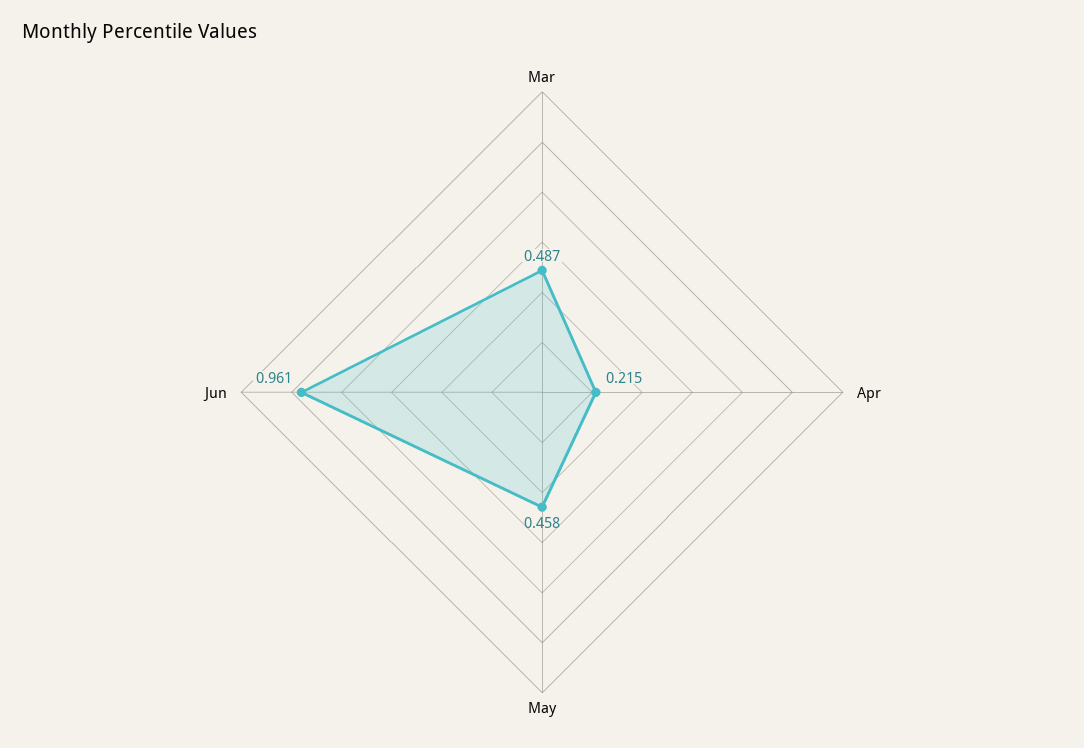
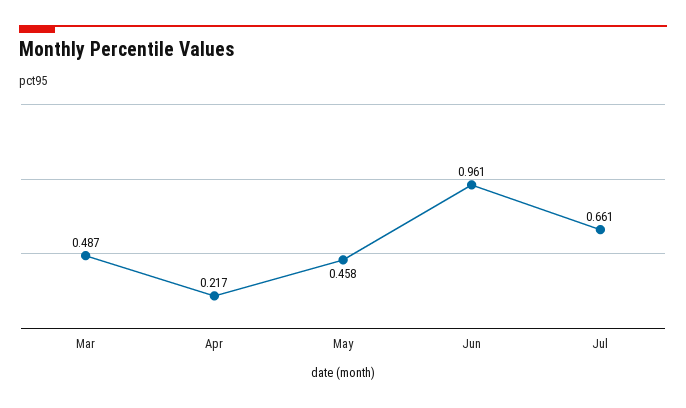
Apr: 0.215 -> 0.217
Jul: none -> 0.661

